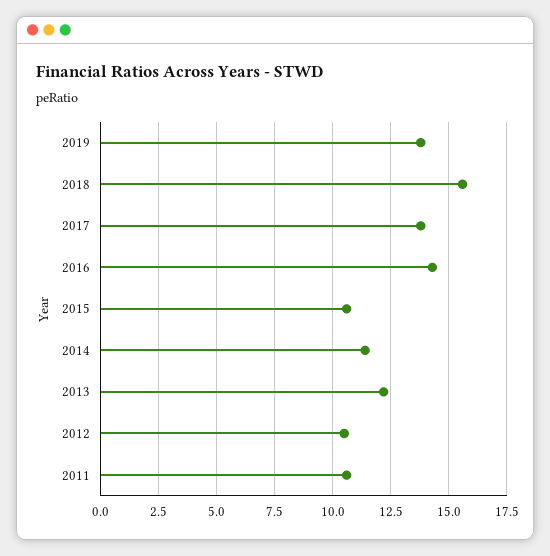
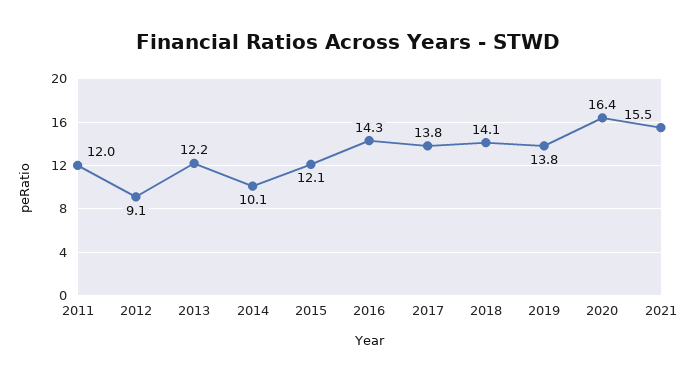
2018: 15.5 -> 14.1
2015: 10.5 -> 12.1
2014: 11.5 -> 10.1
2012: 10.5 -> 9.1
2011: 10.5 -> 12
2020: none -> 16.4
2021: none -> 15.5

